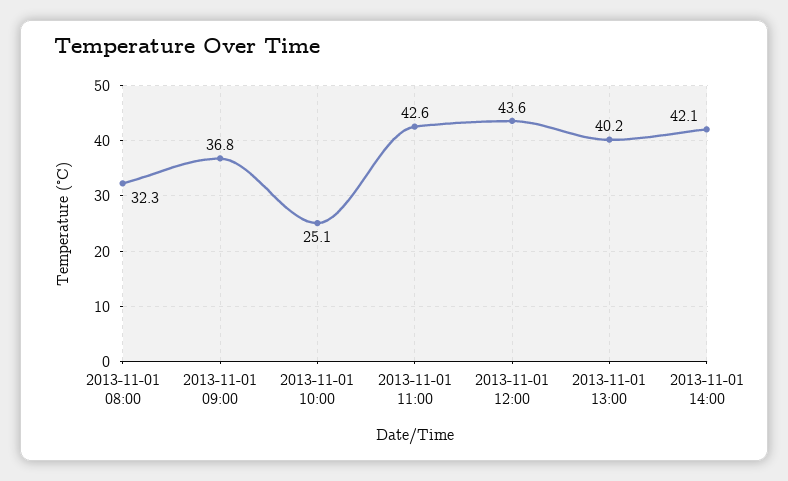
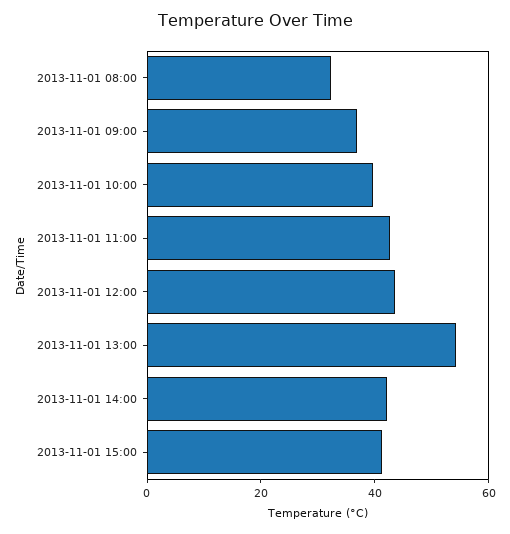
2013-11-01 10:00: 25.1 -> 40
2013-11-01 13:00: 40.2 -> 55
2013-11-01 15:00: none -> 40

